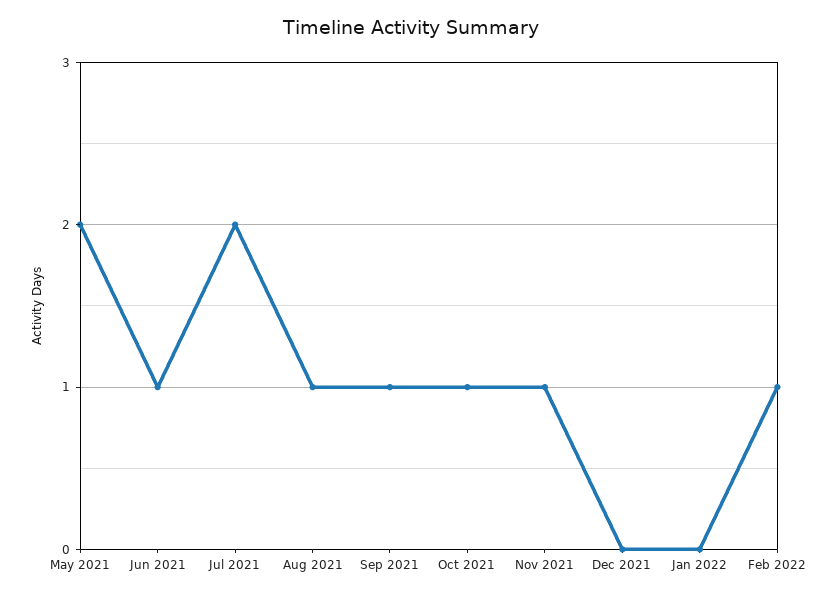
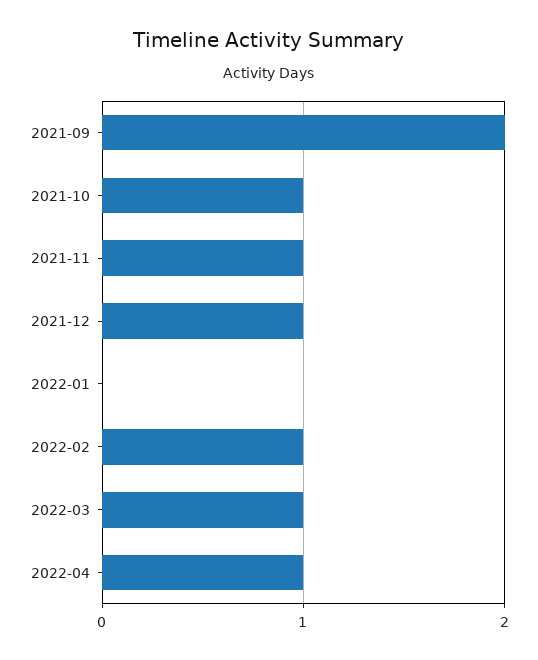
May 2021: 2 -> none
Jun 2021: 1 -> none
Jul 2021: 2 -> none
Aug 2021: 1 -> none
Sep 2021: 1 -> 2
Dec 2021: 0 -> 1
2022-03: none -> 1
2022-04: none -> 1

